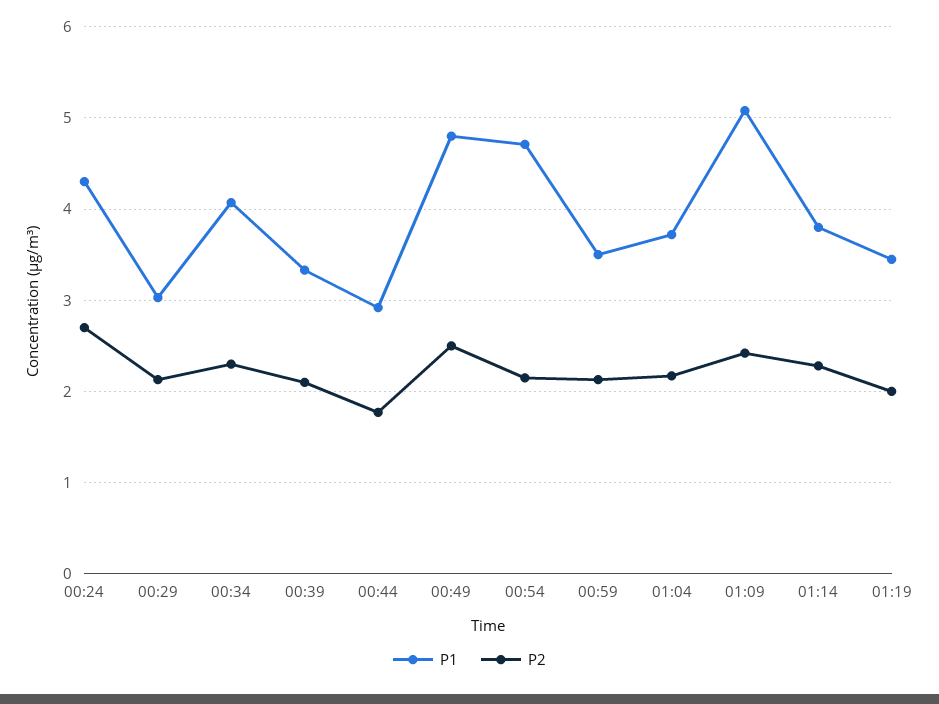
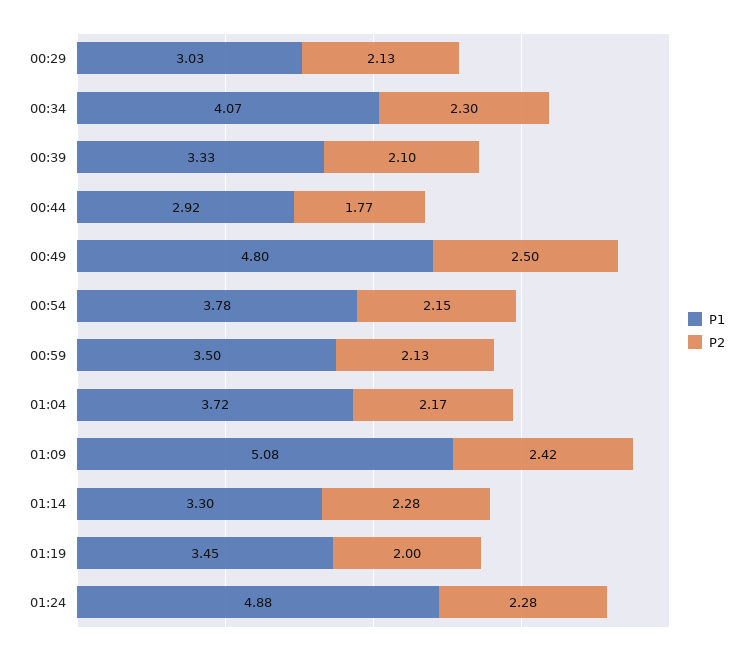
P1, 00:24: 4.3 -> none
P2, 00:24: 2.7 -> none
P1, 00:54: 4.7 -> 3.78
P1, 01:14: 3.8 -> 3.3
P1, 01:24: none -> 4.88
P2, 01:24: none -> 2.28

